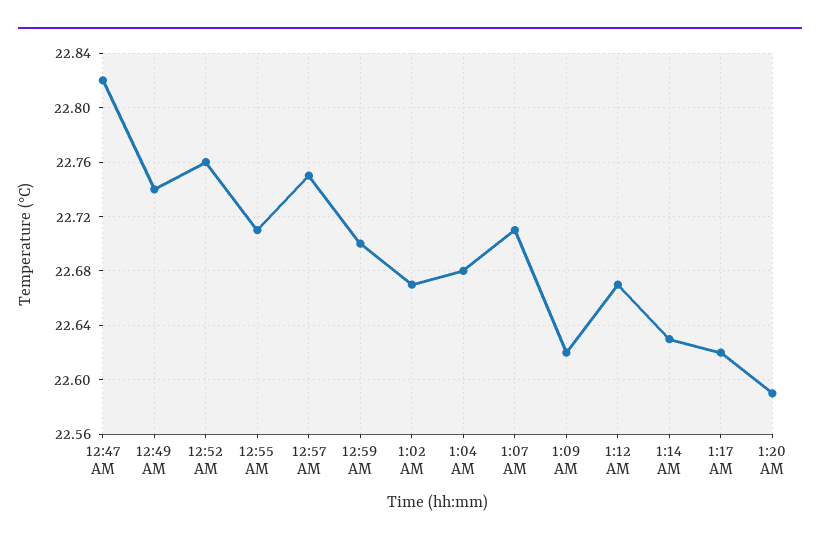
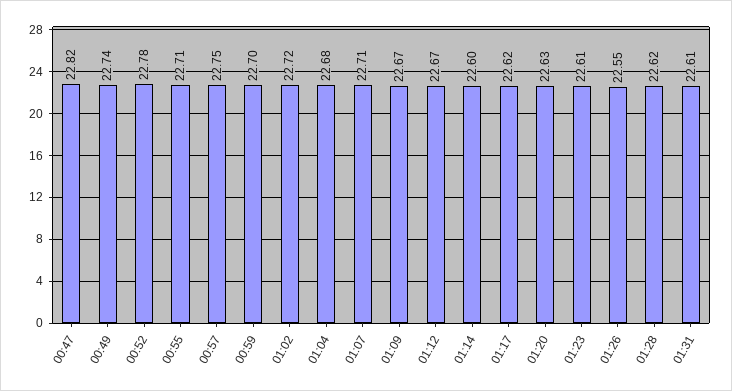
12:52 AM: 22.76 -> 22.78
1:02 AM: 22.67 -> 22.72
1:09 AM: 22.62 -> 22.67
1:14 AM: 22.63 -> 22.6
1:20 AM: 22.59 -> 22.63
01:23: none -> 22.61
01:26: none -> 22.55
01:28: none -> 22.62
01:31: none -> 22.61

